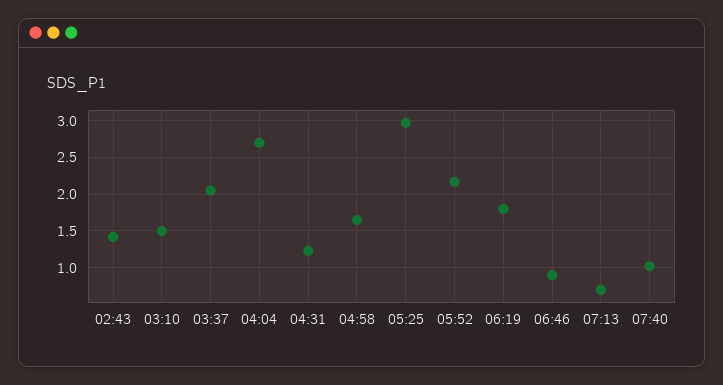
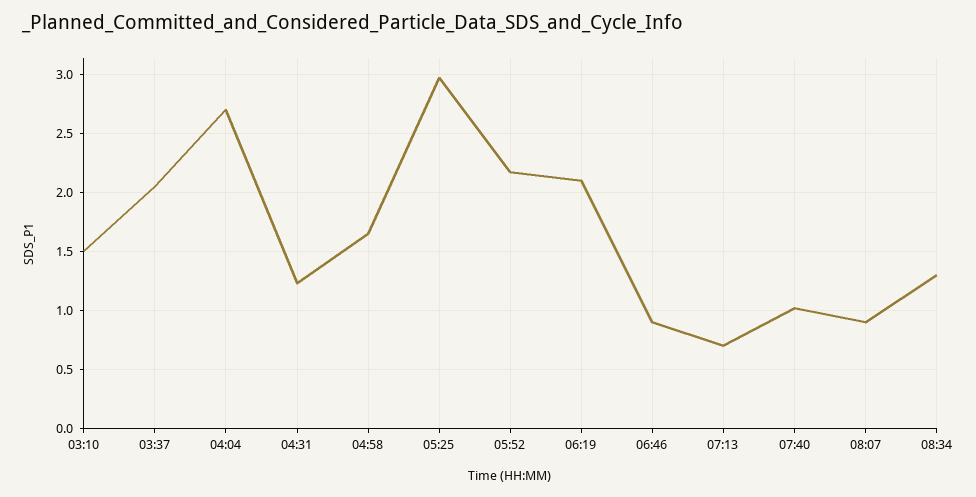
02:43: 1.4 -> none
06:19: 1.8 -> 2.1
08:07: none -> 0.9
08:34: none -> 1.3

